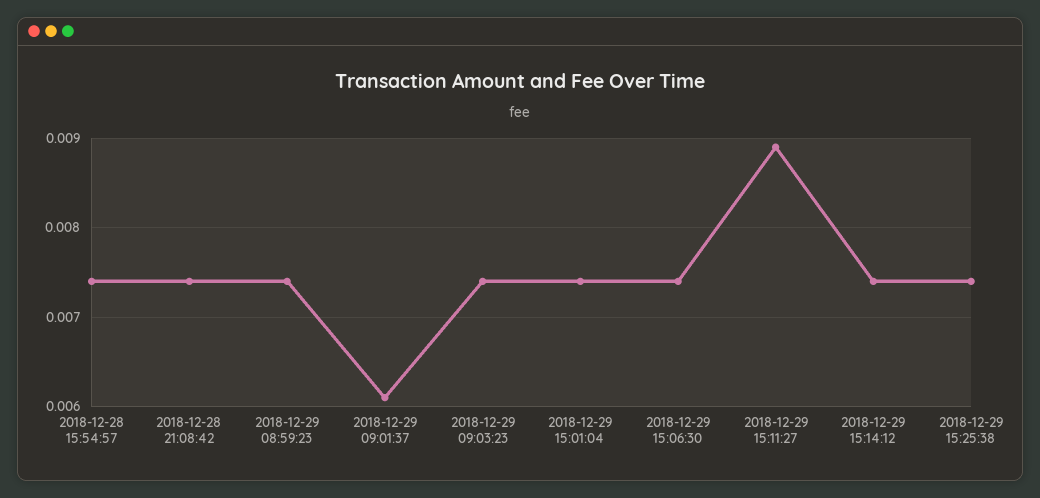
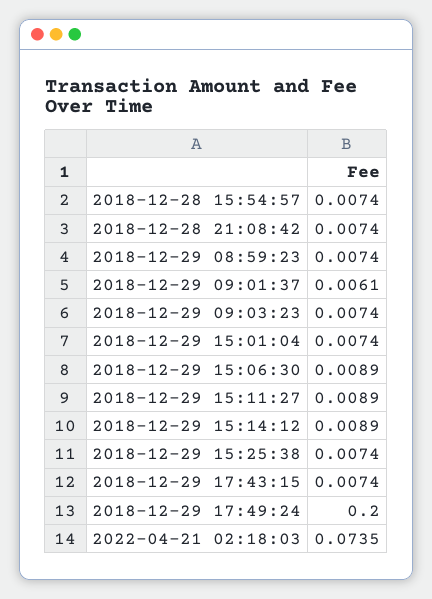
2018-12-29 15:06:30: 0.0074 -> 0.0089
2018-12-29 15:14:12: 0.0074 -> 0.0089
2018-12-29 17:43:15: none -> 0.0074
2018-12-29 17:49:24: none -> 0.2
2022-04-21 02:18:03: none -> 0.0735

